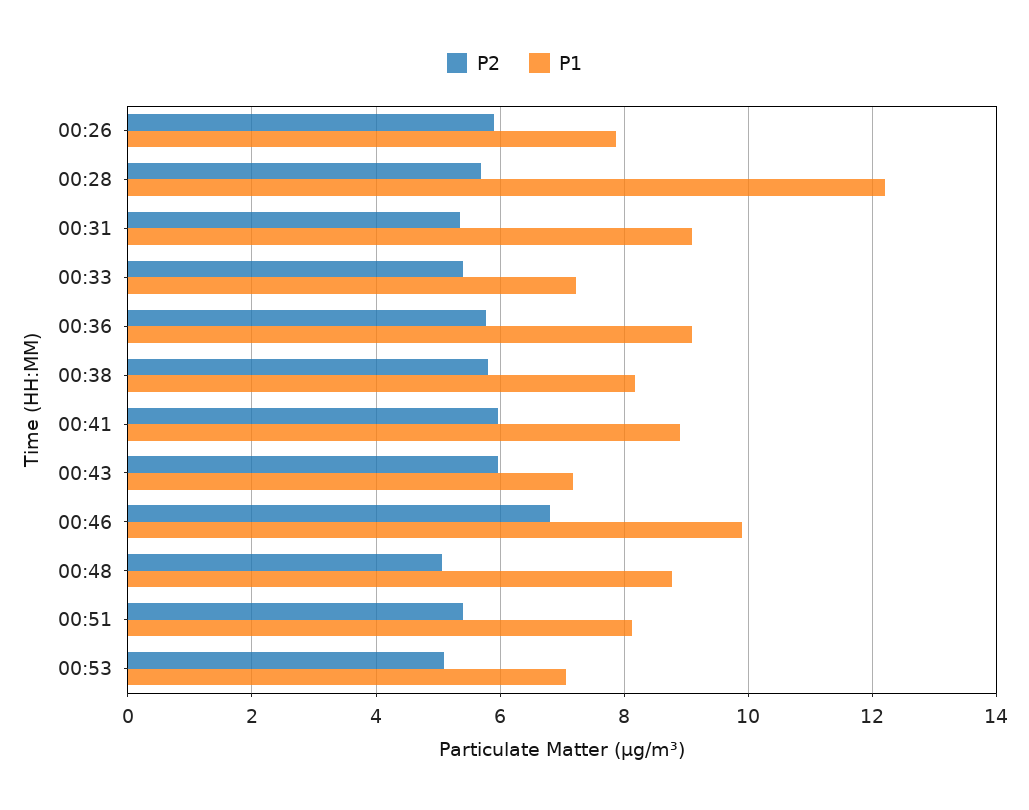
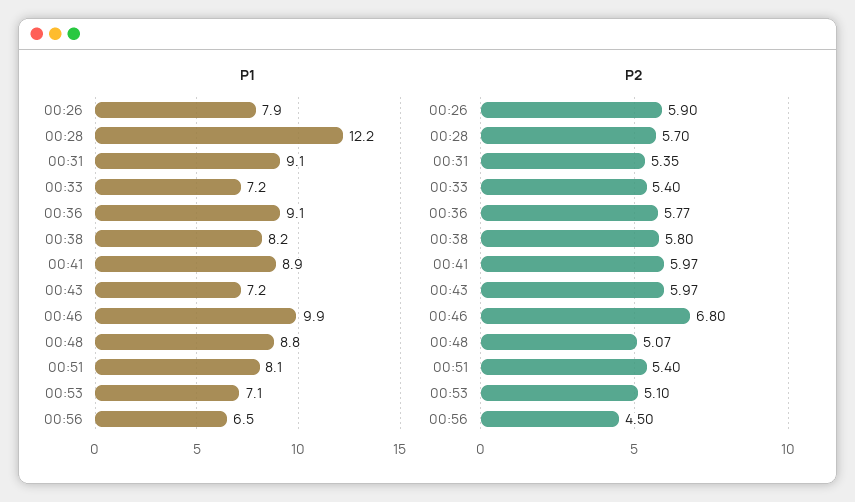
P1, 00:56: none -> 6.5
P2, 00:56: none -> 4.5

